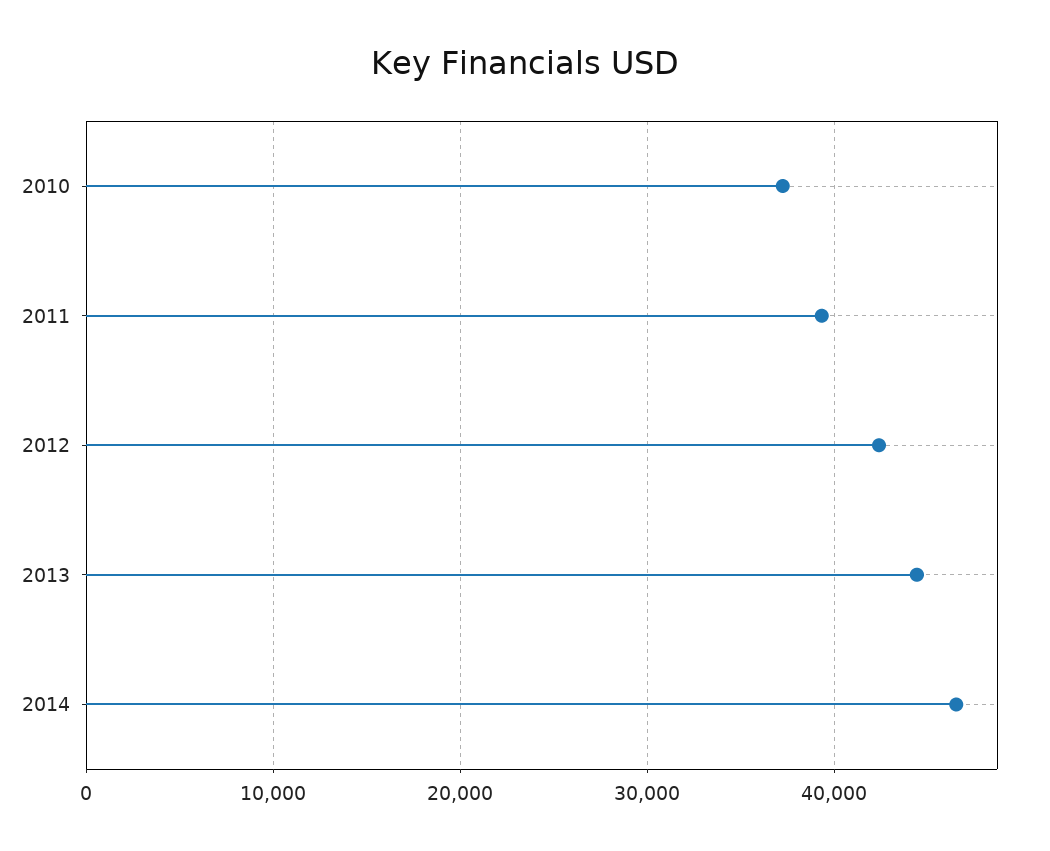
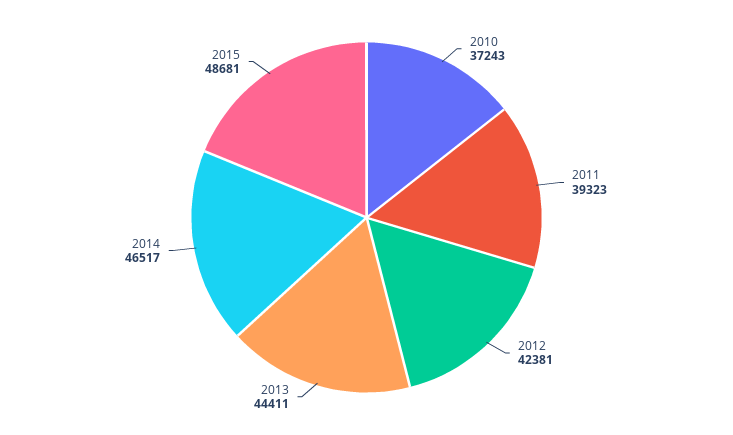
2015: none -> 48681

